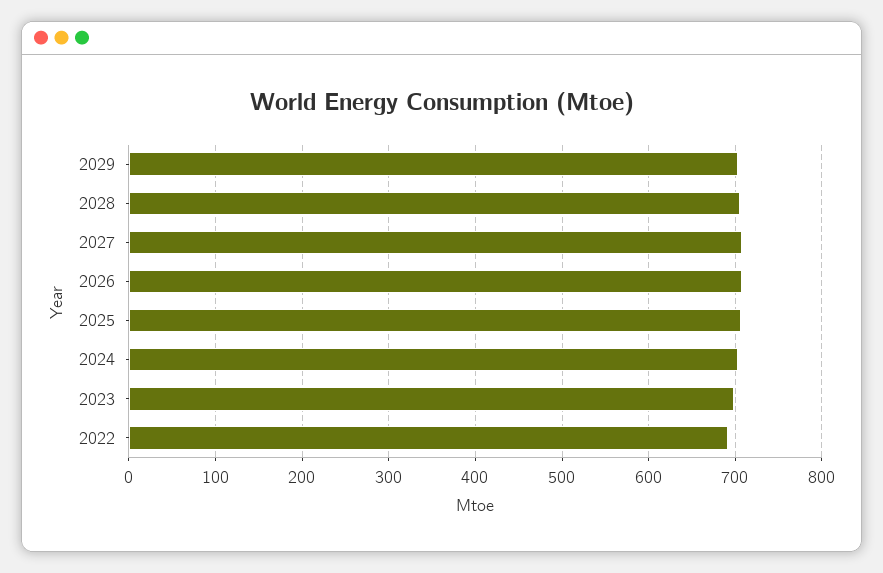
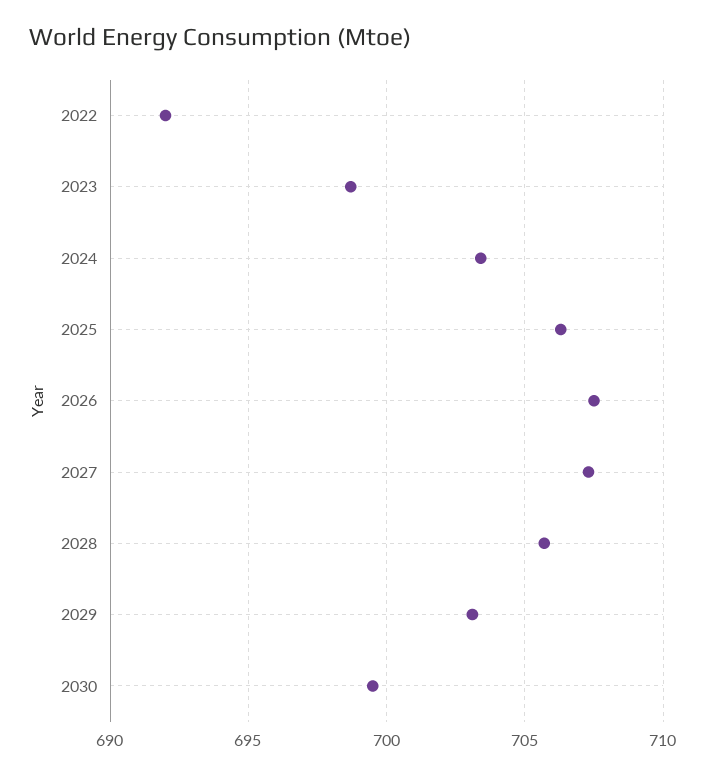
2030: none -> 699.5

